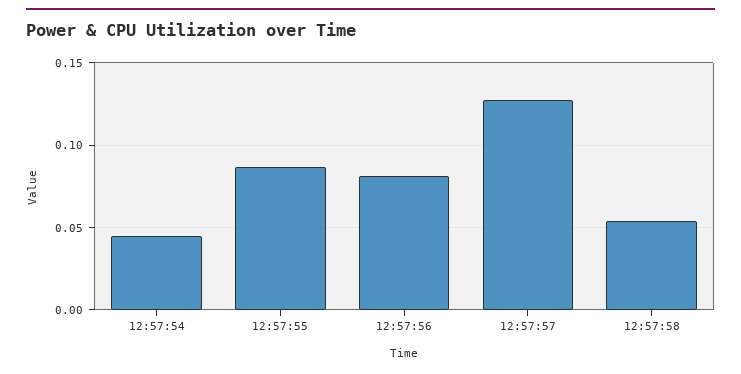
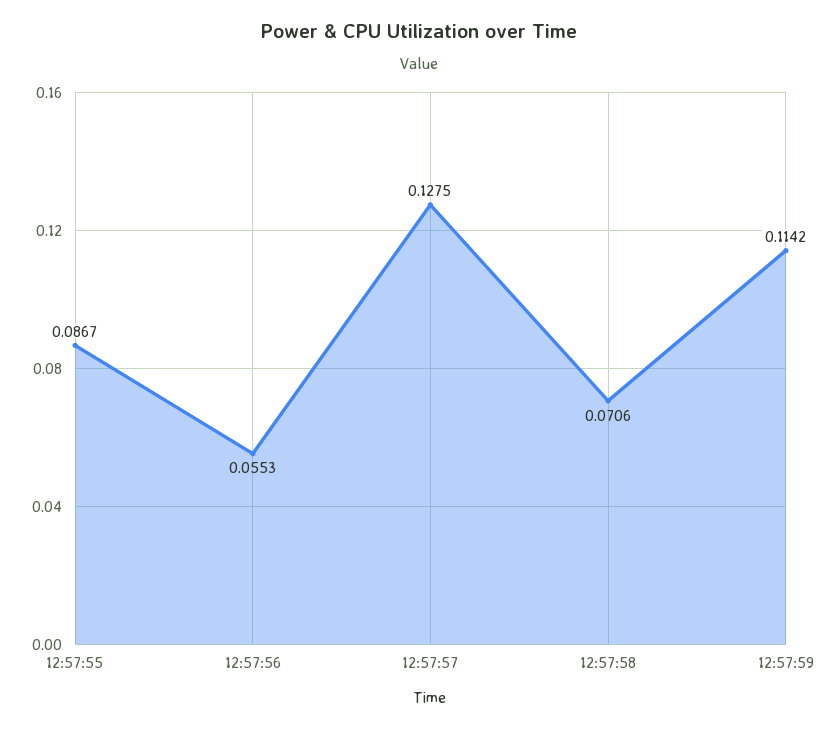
12:57:54: 0.045 -> none
12:57:56: 0.08 -> 0.0553
12:57:58: 0.055 -> 0.0706
12:57:59: none -> 0.1142

